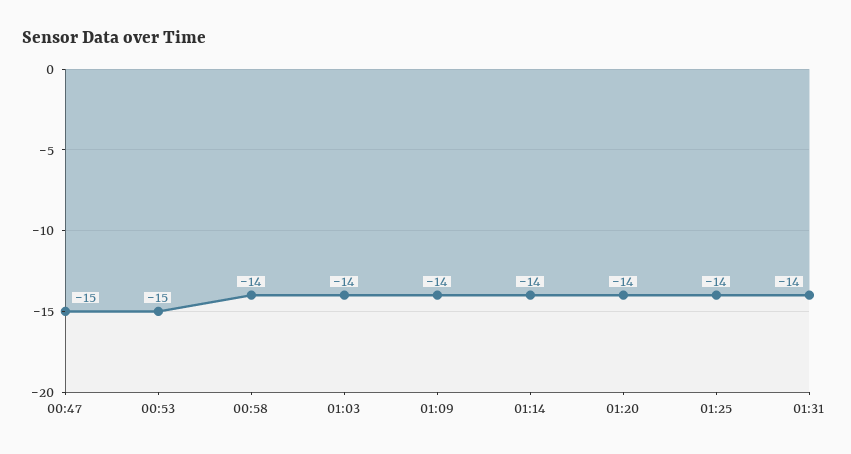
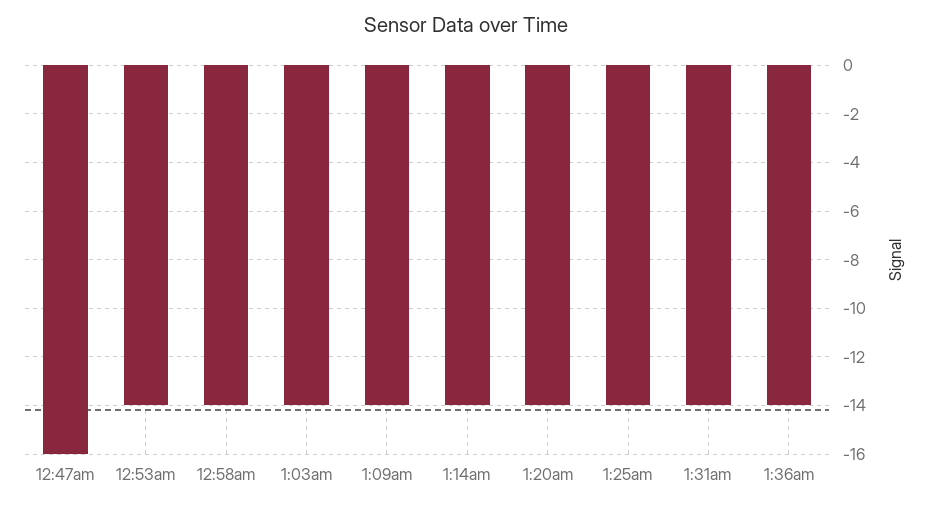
00:47: -15 -> -16
00:53: -15 -> -14
1:36am: none -> -14

